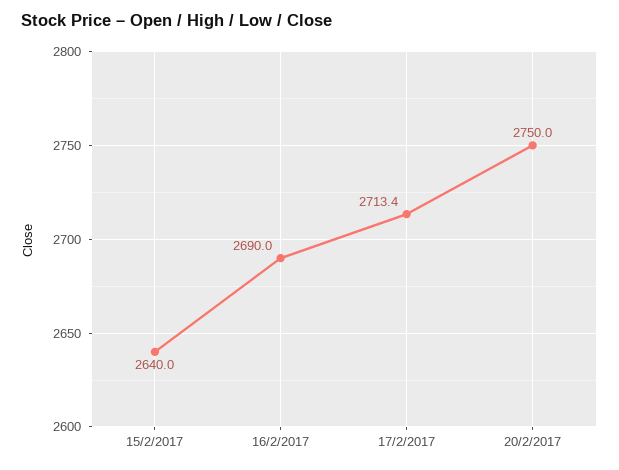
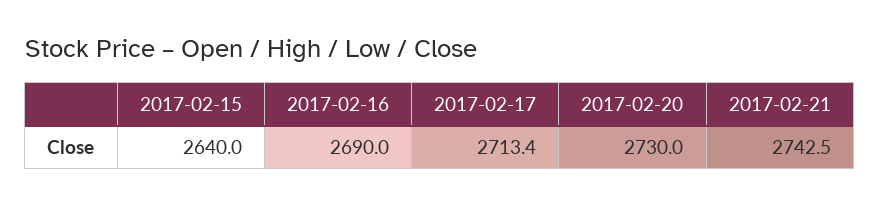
20/2/2017: 2750 -> 2730
2017-02-21: none -> 2742.5

